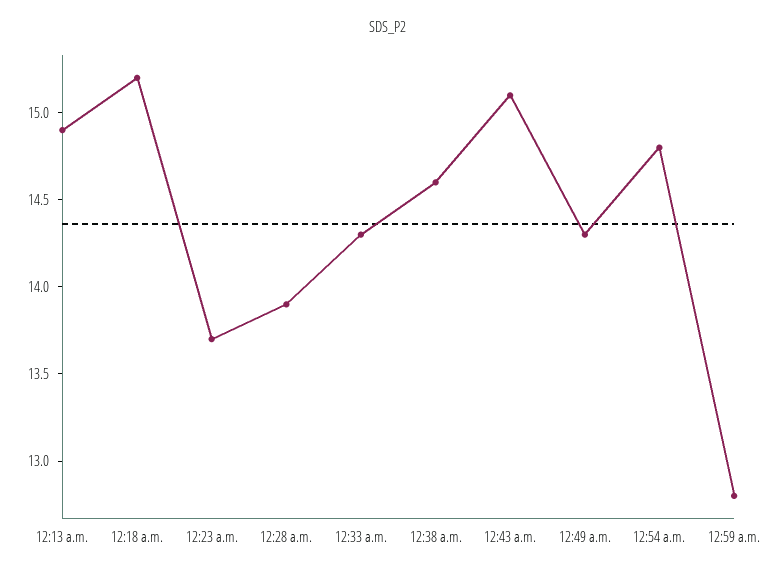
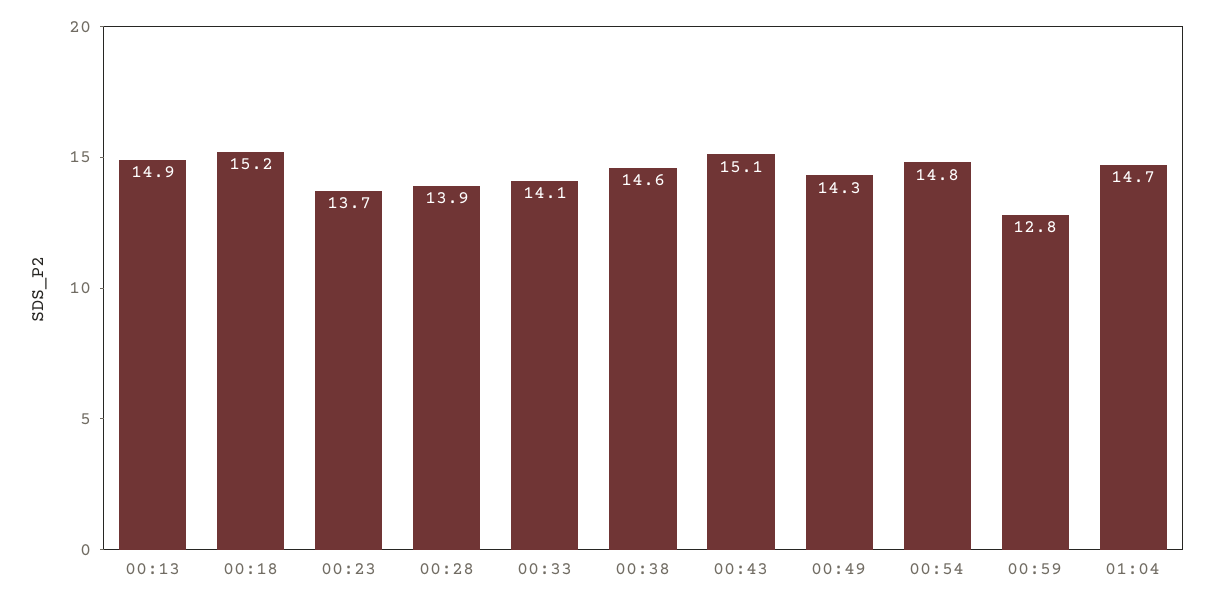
12:33 a.m.: 14.3 -> 14.1
01:04: none -> 14.7

